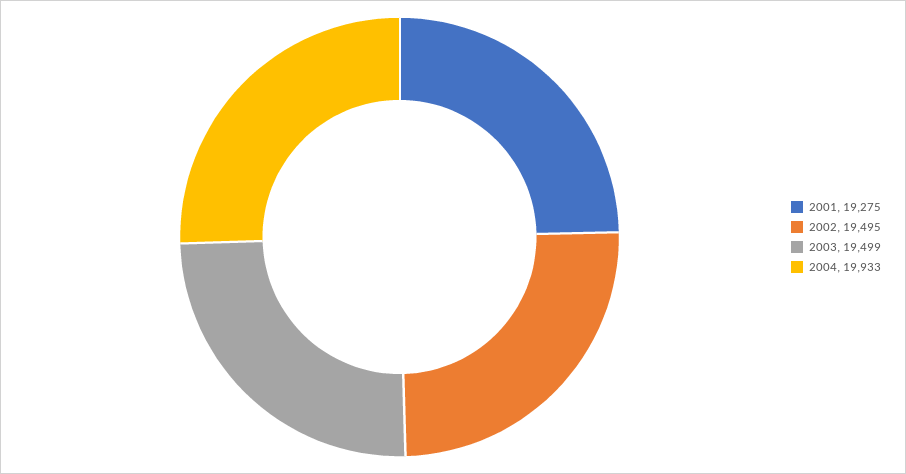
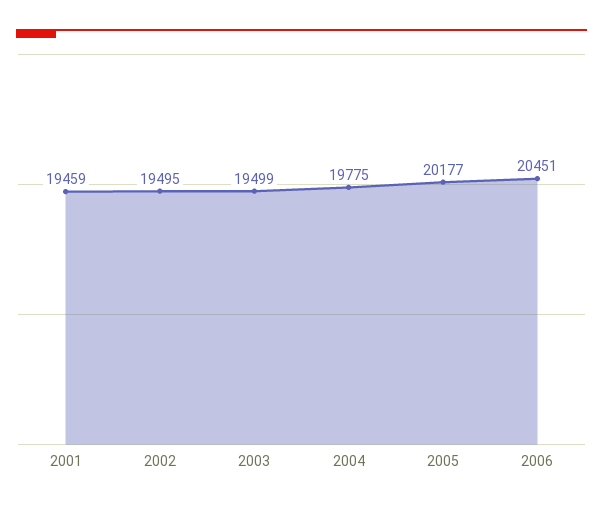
2001: 19275 -> 19459
2004: 19933 -> 19775
2005: none -> 20177
2006: none -> 20451

